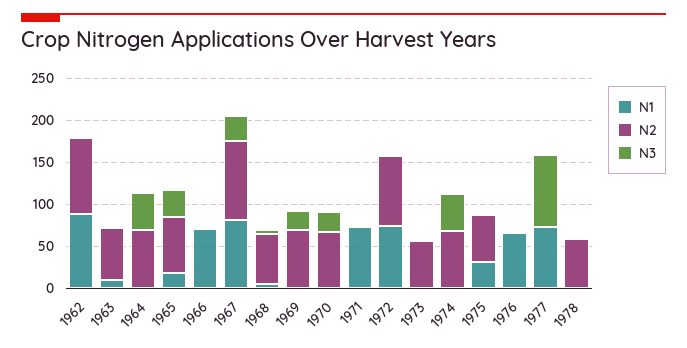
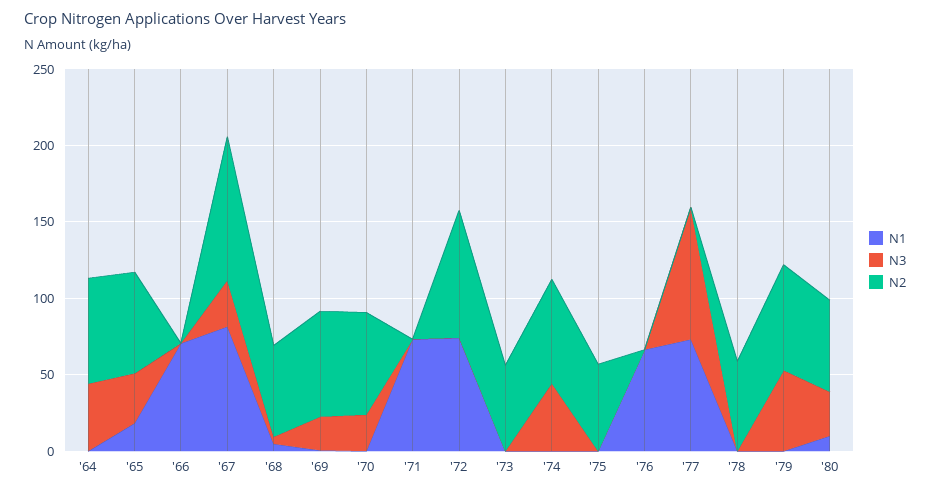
N1, 1962: 90 -> none
N2, 1962: 90 -> none
N3, 1962: 0 -> none
N1, 1963: 10 -> none
N2, 1963: 60 -> none
N3, 1963: 0 -> none
N1, 1975: 30 -> 0
N1, '79: none -> 0
N3, '79: none -> 50
N2, '79: none -> 70
N1, '80: none -> 10
N3, '80: none -> 30
N2, '80: none -> 60

